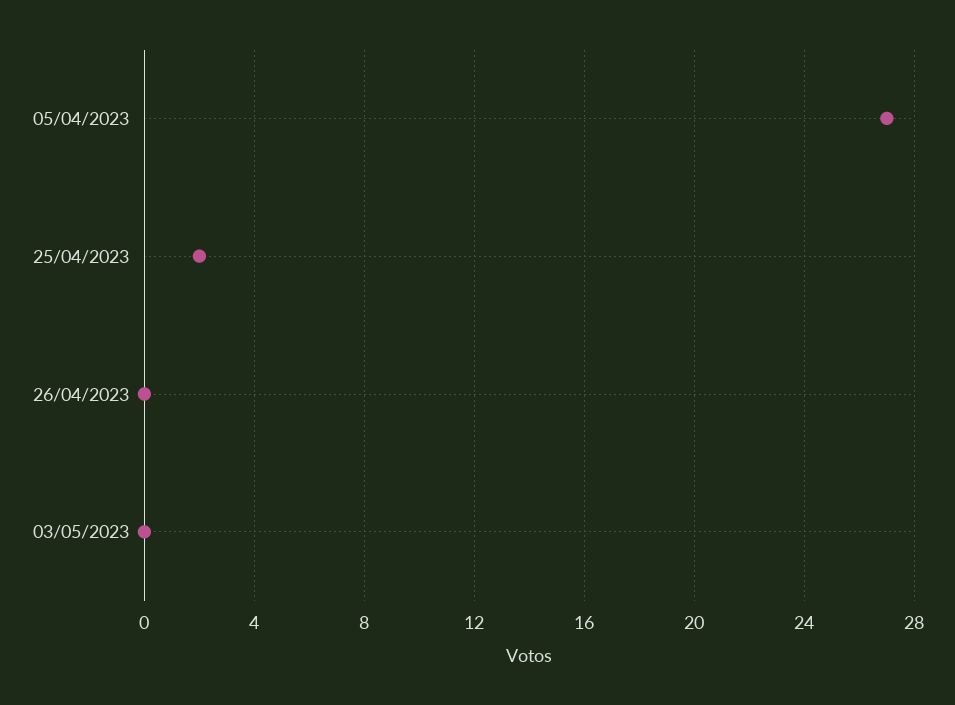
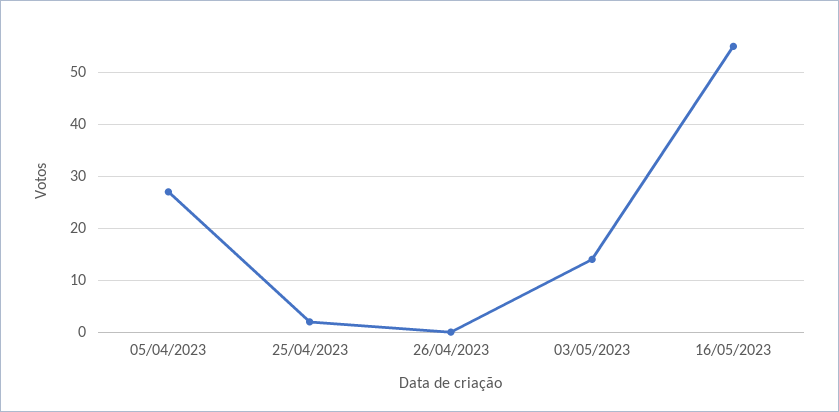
03/05/2023: 0 -> 15
16/05/2023: none -> 55

